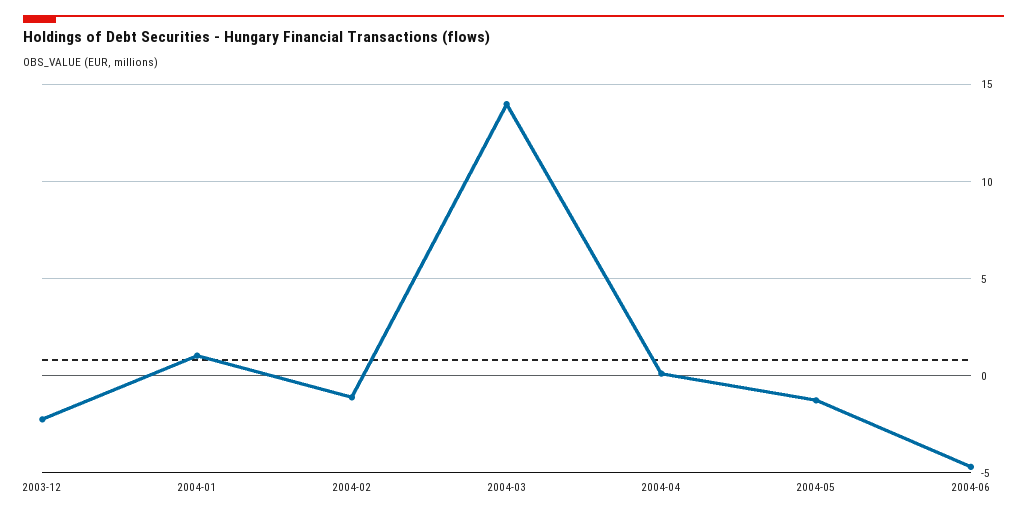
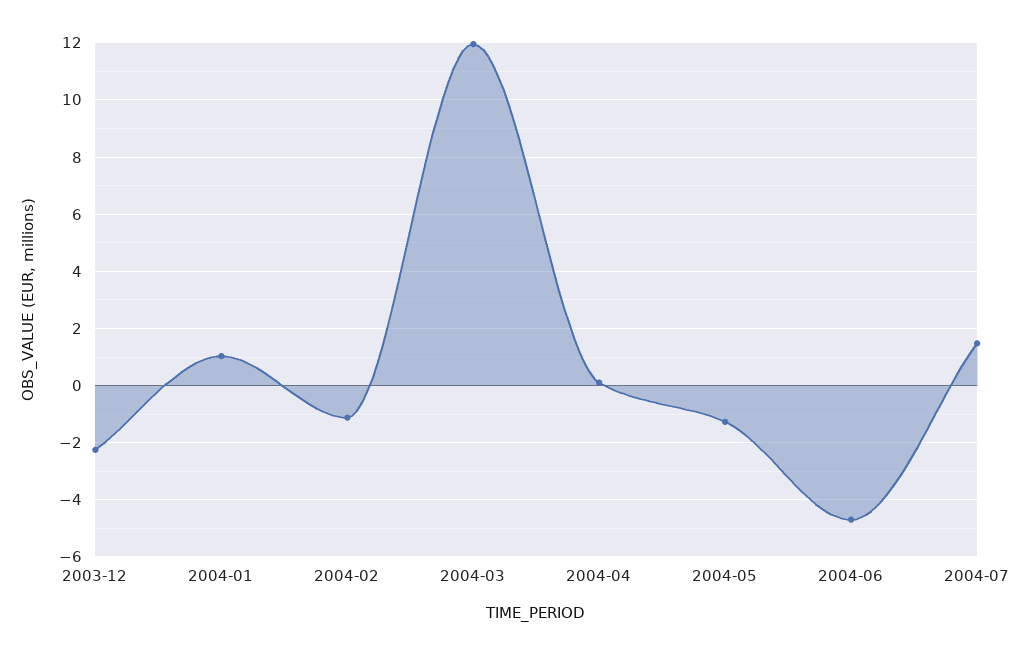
2004-03: 14 -> 12
2004-07: none -> 1.5

